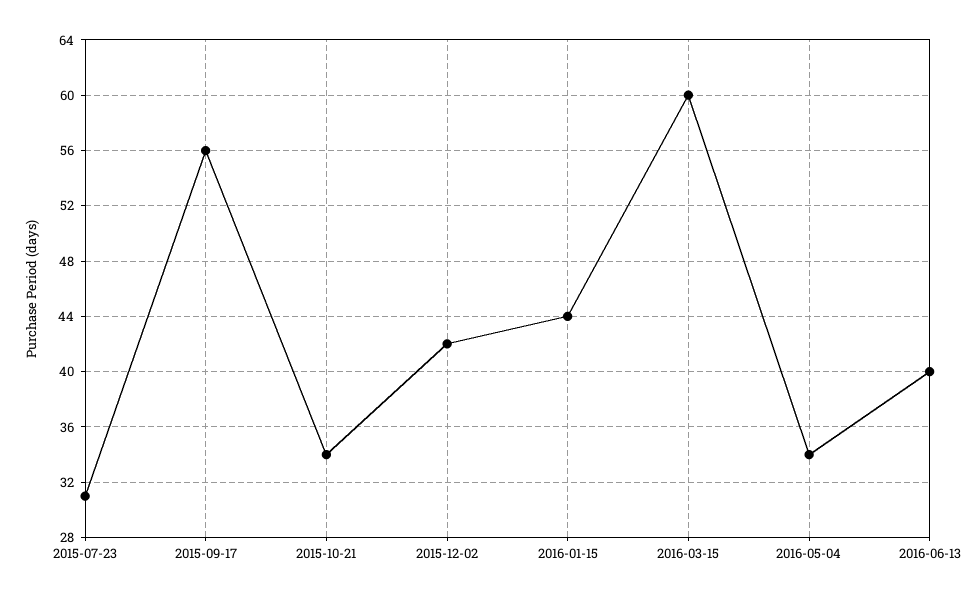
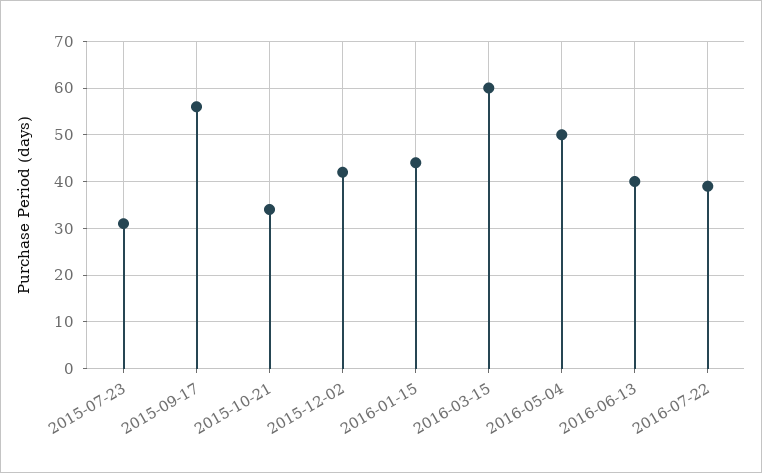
2016-05-04: 34 -> 50
2016-07-22: none -> 40

